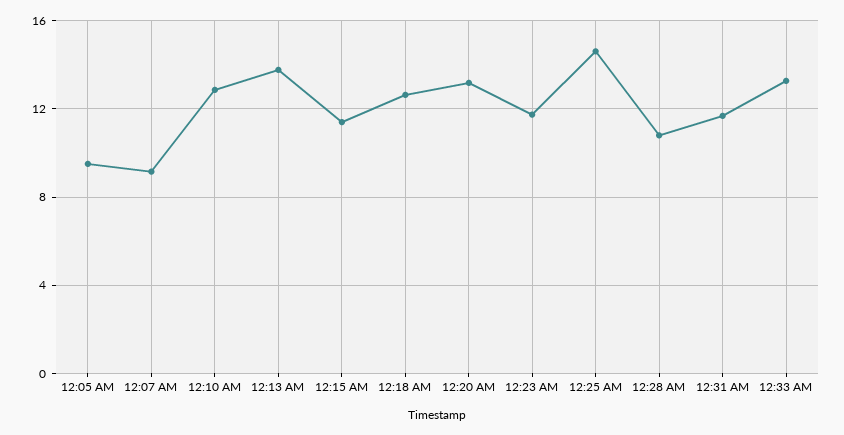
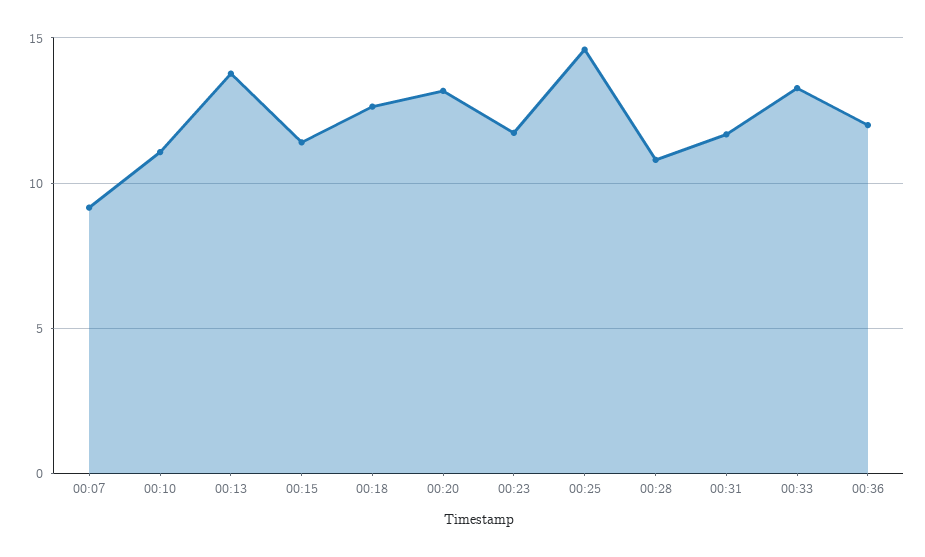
12:05 AM: 9.5 -> none
12:10 AM: 13 -> 11
00:36: none -> 12

